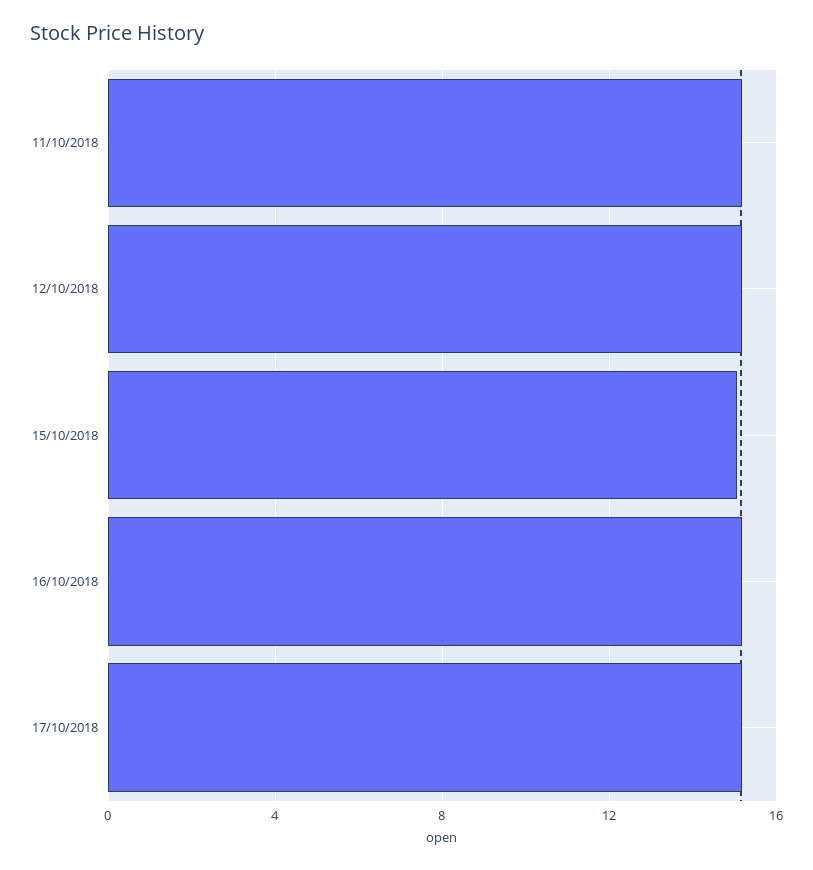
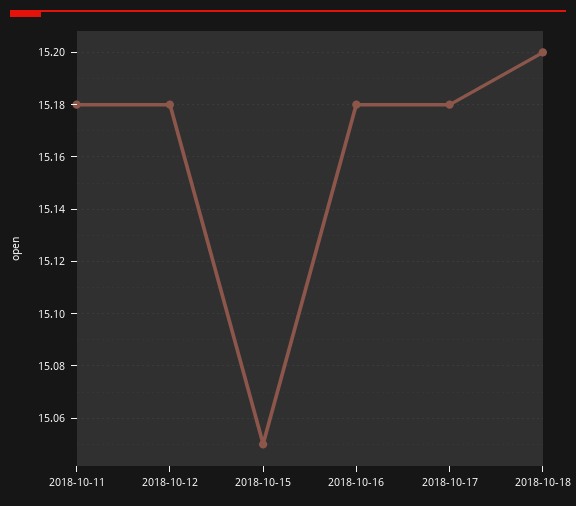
2018-10-18: none -> 15.2

